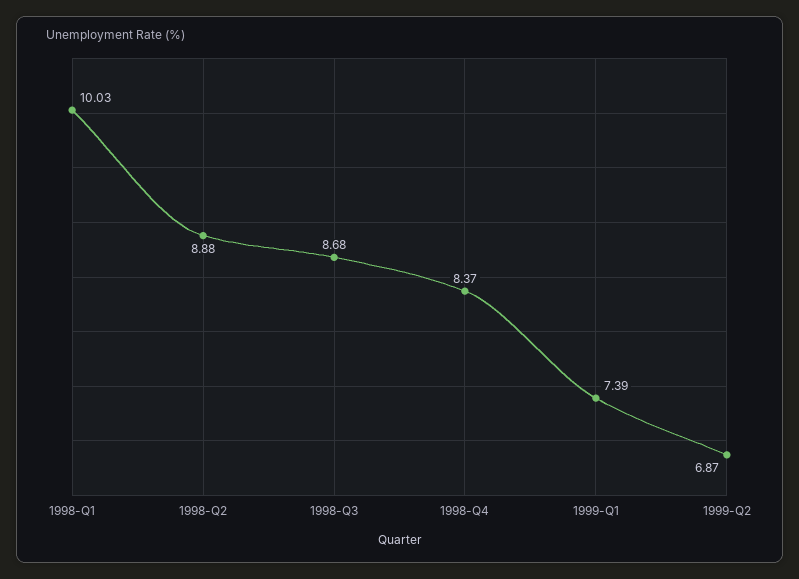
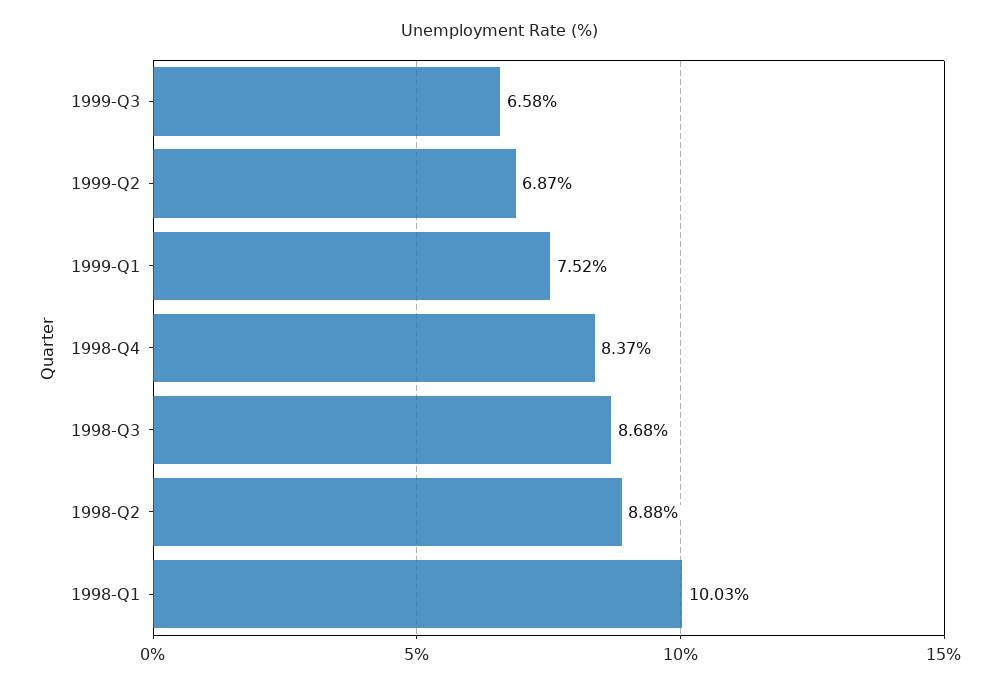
1999-Q1: 7.39 -> 7.52
1999-Q3: none -> 6.58

